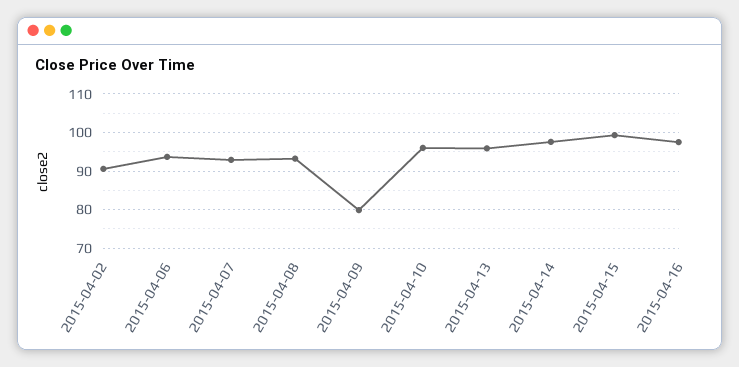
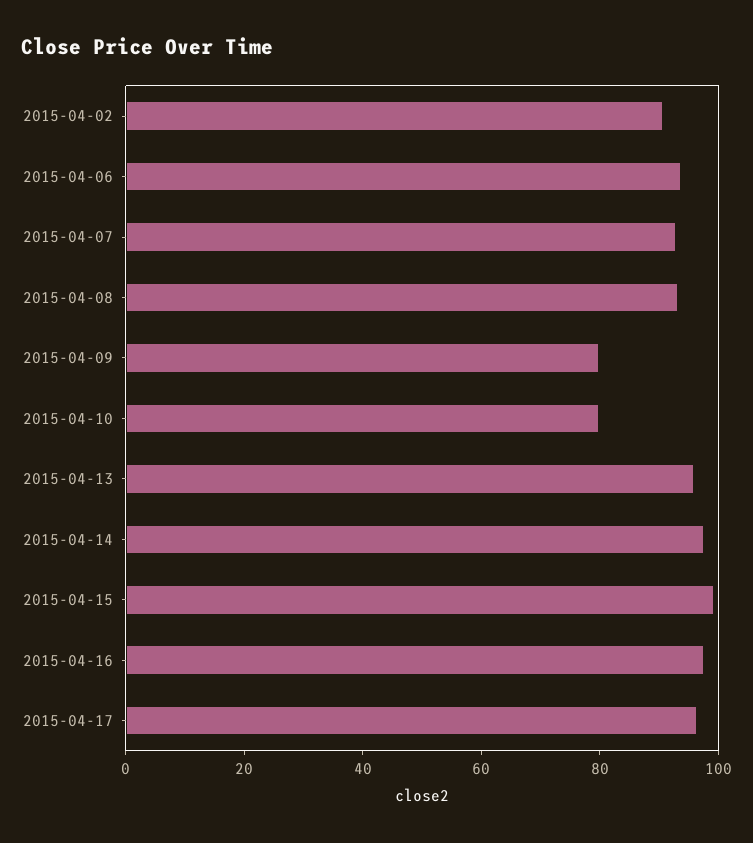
2015-04-10: 96 -> 80
2015-04-17: none -> 95

